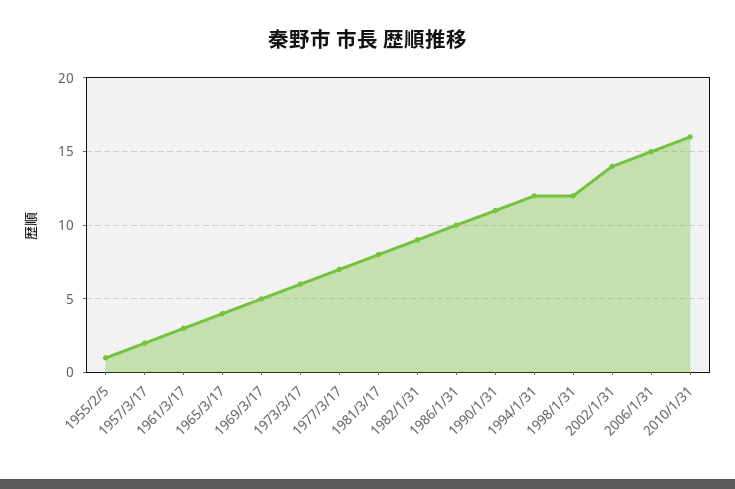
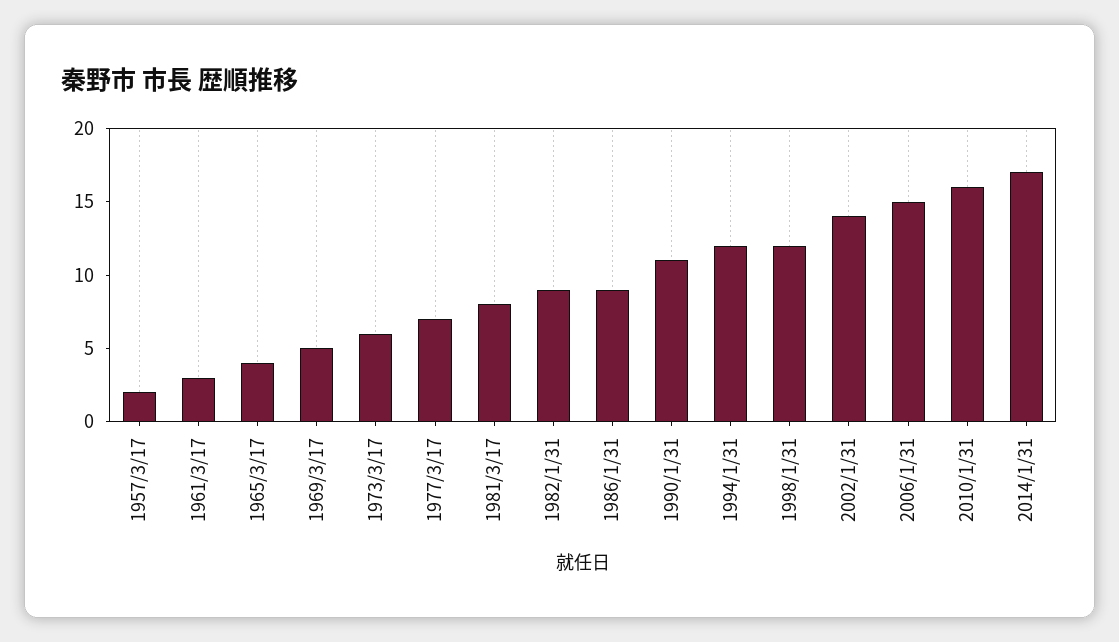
1955/2/5: 1 -> none
1986/1/31: 10 -> 9
2014/1/31: none -> 17

